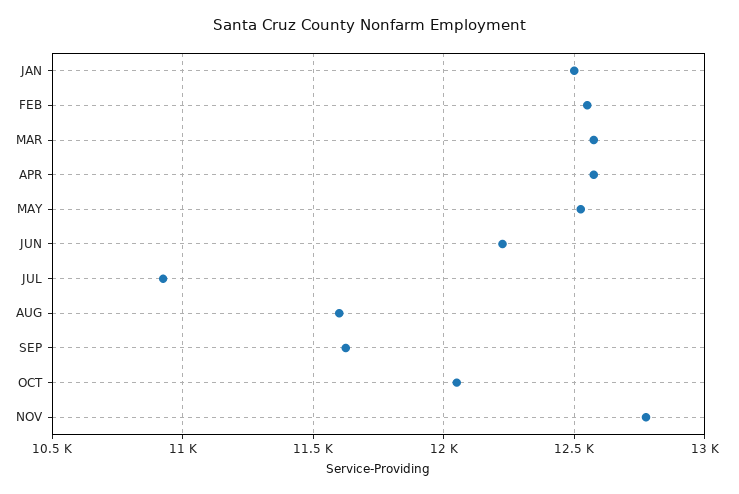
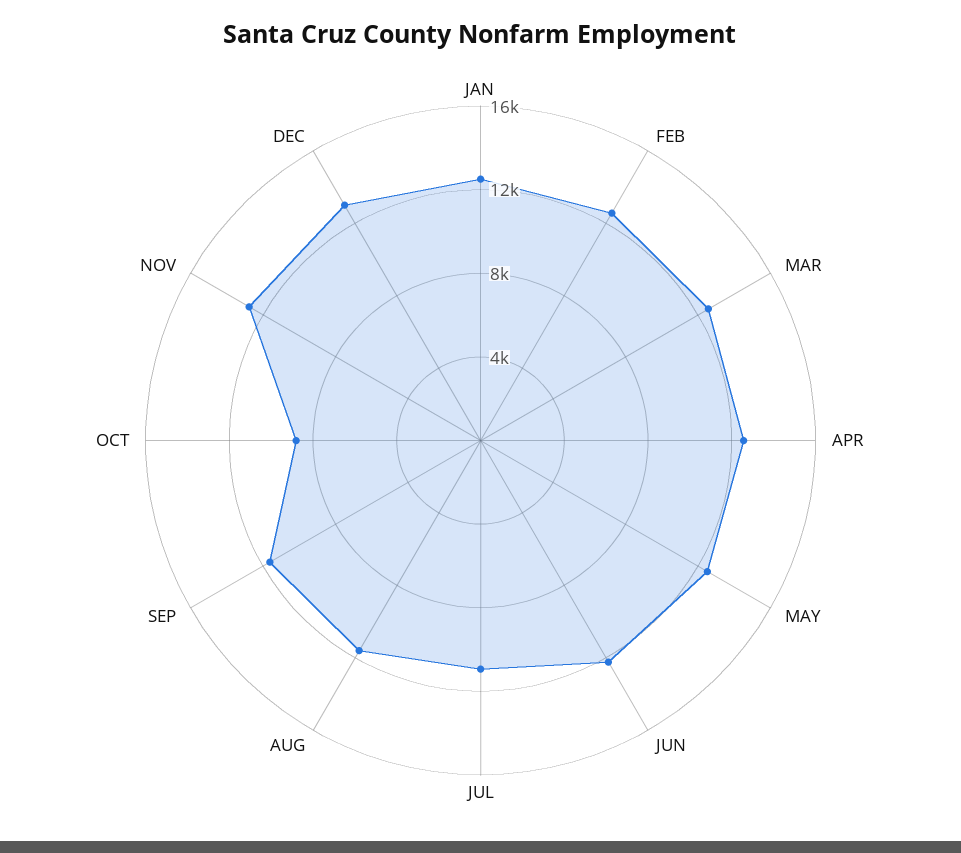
OCT: 12050 -> 9000
DEC: none -> 13000

